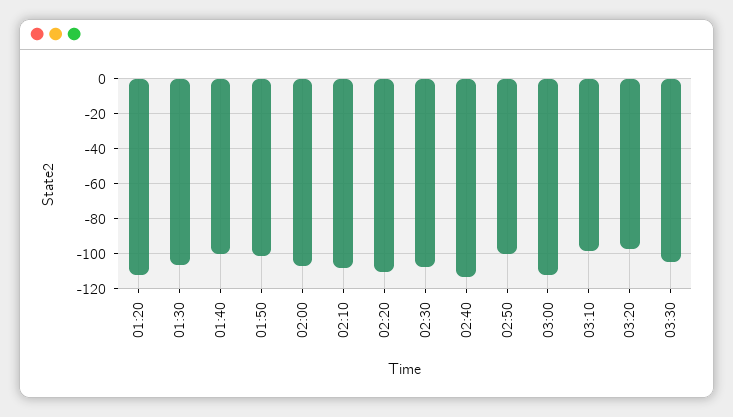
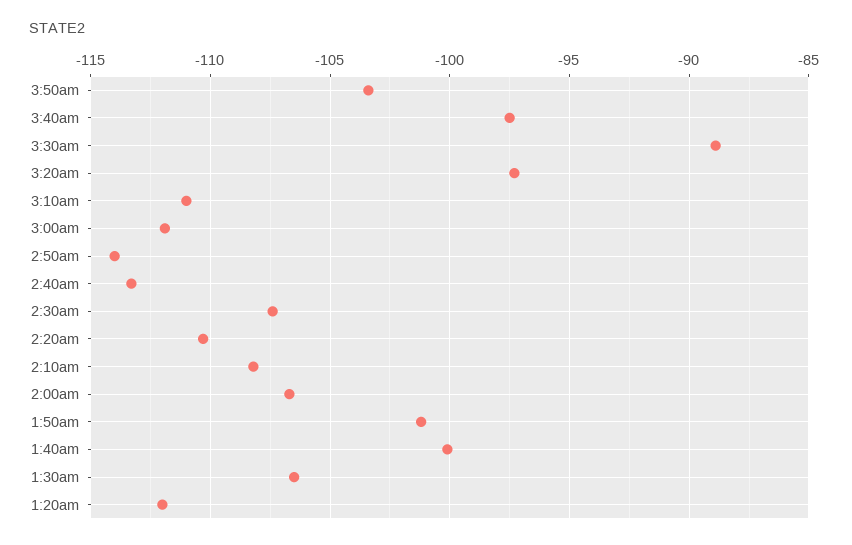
02:50: -100 -> -114
03:10: -100 -> -111
03:30: -105 -> -89
3:50am: none -> -103.5
3:40am: none -> -97.5

